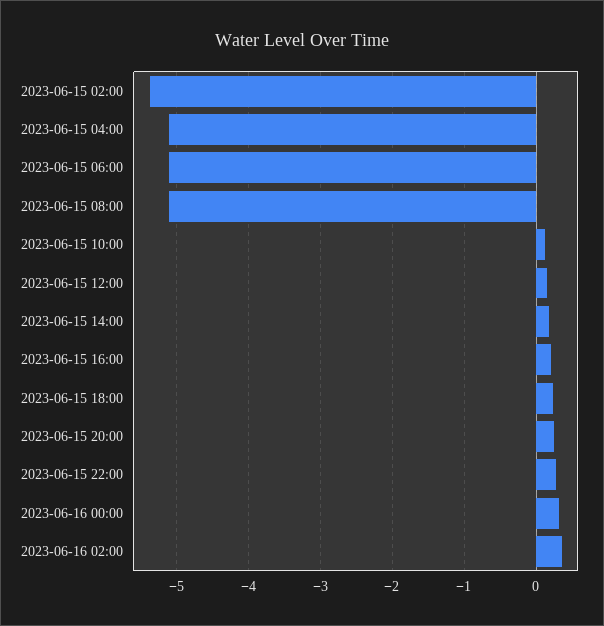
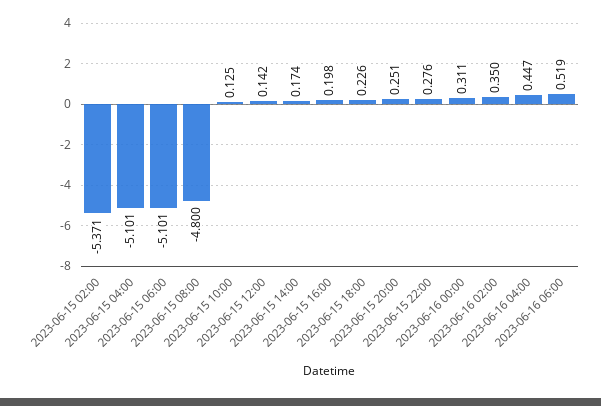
2023-06-15 08:00: -5.1 -> -4.8
2023-06-16 04:00: none -> 0.447
2023-06-16 06:00: none -> 0.519

